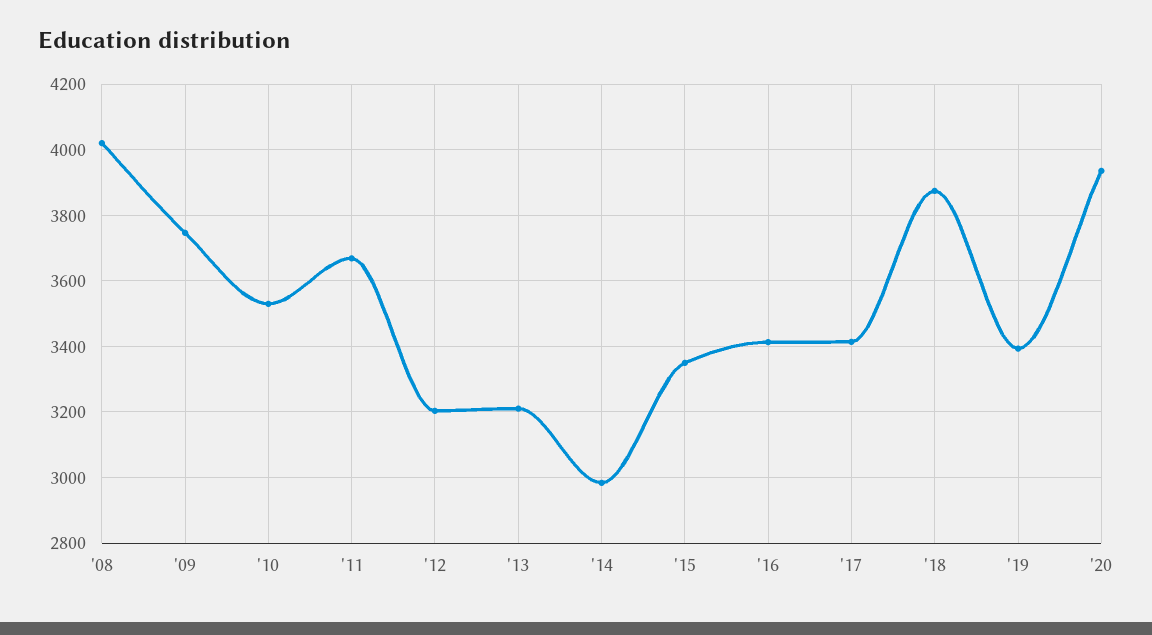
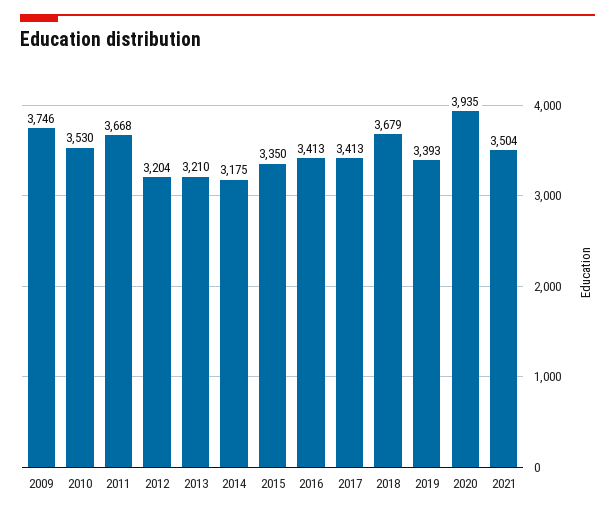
'08: 4020 -> none
'14: 2980 -> 3175
'18: 3880 -> 3679
2021: none -> 3504

